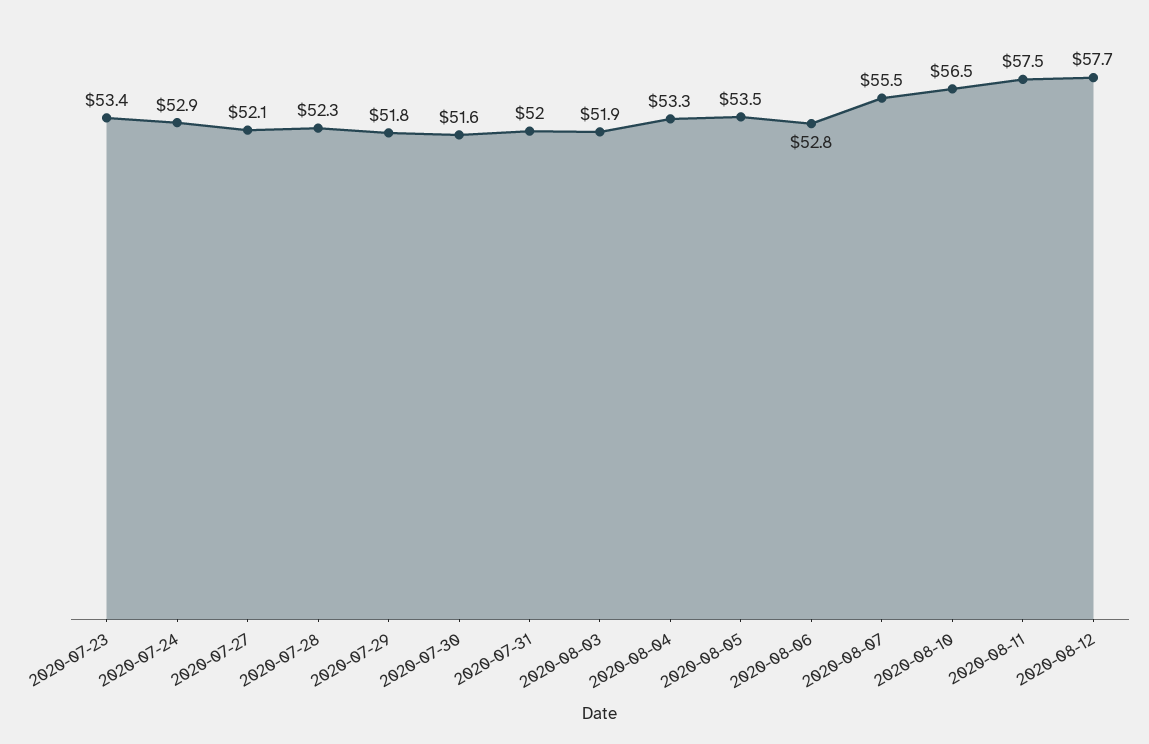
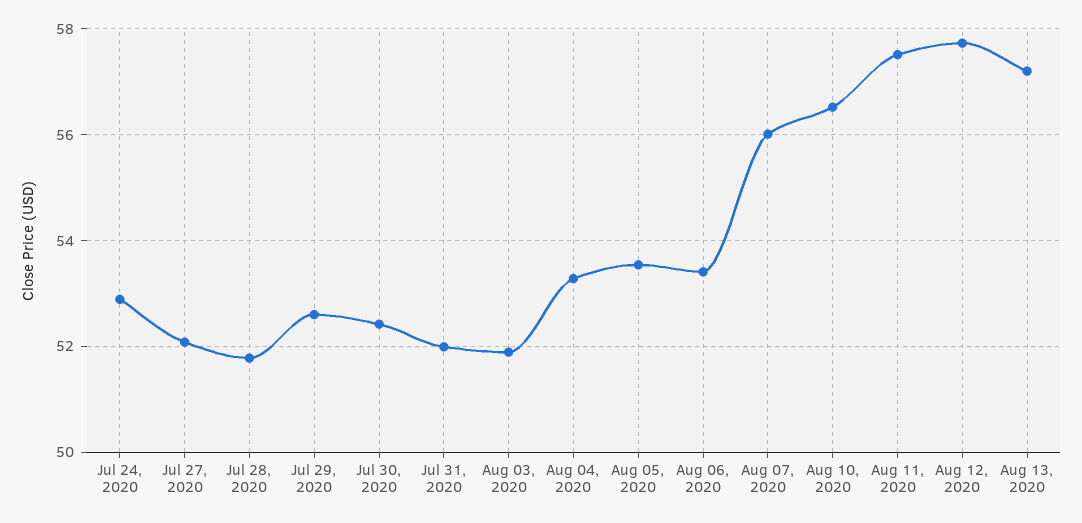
2020-07-23: 53.4 -> none
2020-07-28: 52.3 -> 51.8
2020-07-29: 51.8 -> 52.6
2020-07-30: 51.6 -> 52.4
2020-08-06: 52.8 -> 53.4
2020-08-07: 55.5 -> 56
Aug 13, 2020: none -> 57.2

